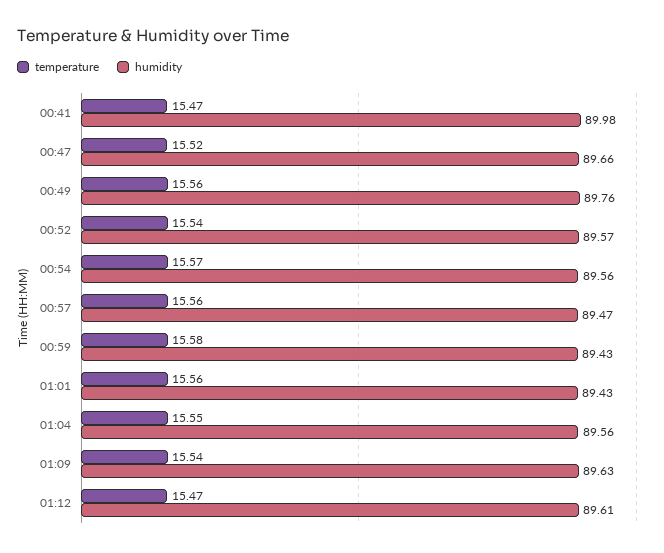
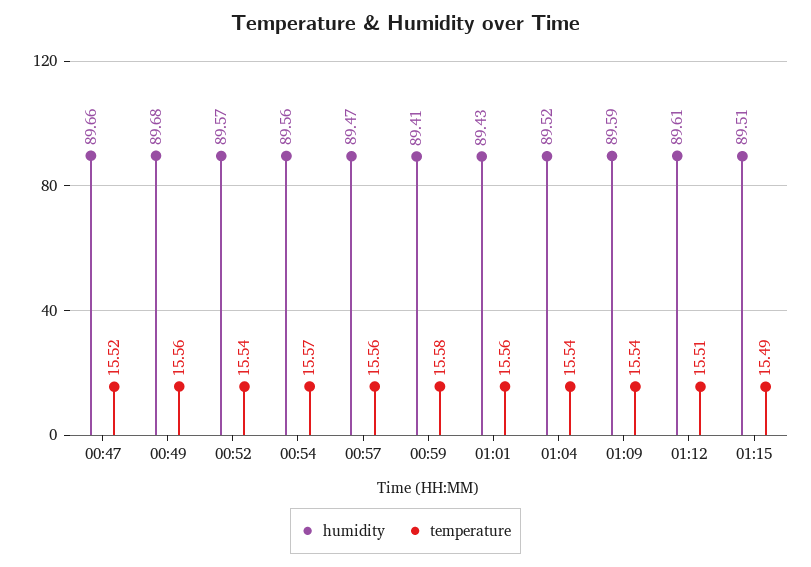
temperature, 00:41: 15.47 -> none
humidity, 00:41: 89.98 -> none
humidity, 00:49: 89.76 -> 89.68
humidity, 00:59: 89.43 -> 89.41
temperature, 01:04: 15.55 -> 15.54
humidity, 01:04: 89.56 -> 89.52
humidity, 01:09: 89.63 -> 89.59
temperature, 01:12: 15.47 -> 15.51
humidity, 01:15: none -> 89.51
temperature, 01:15: none -> 15.49

